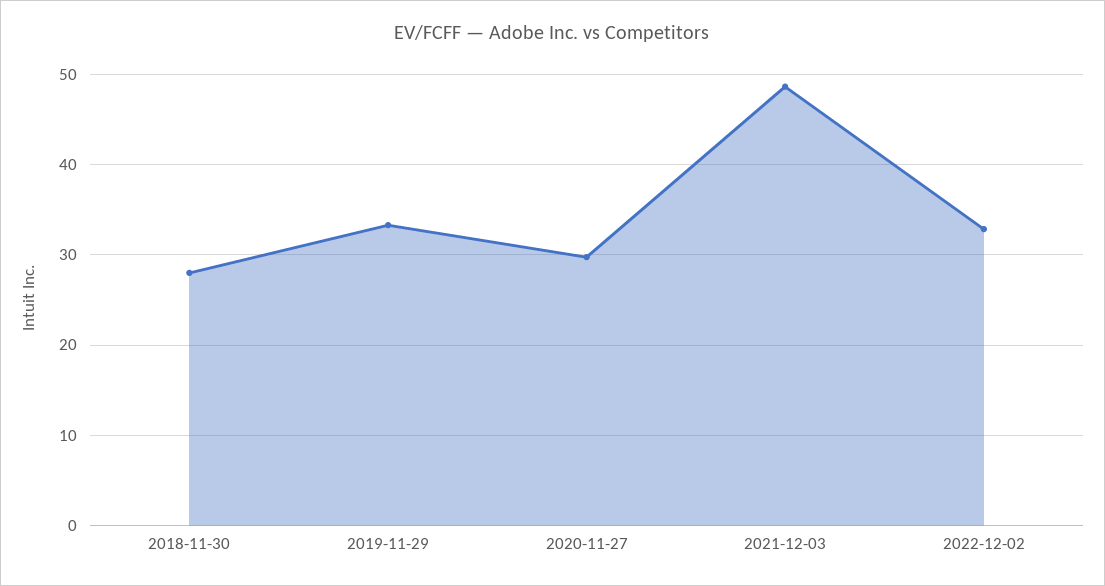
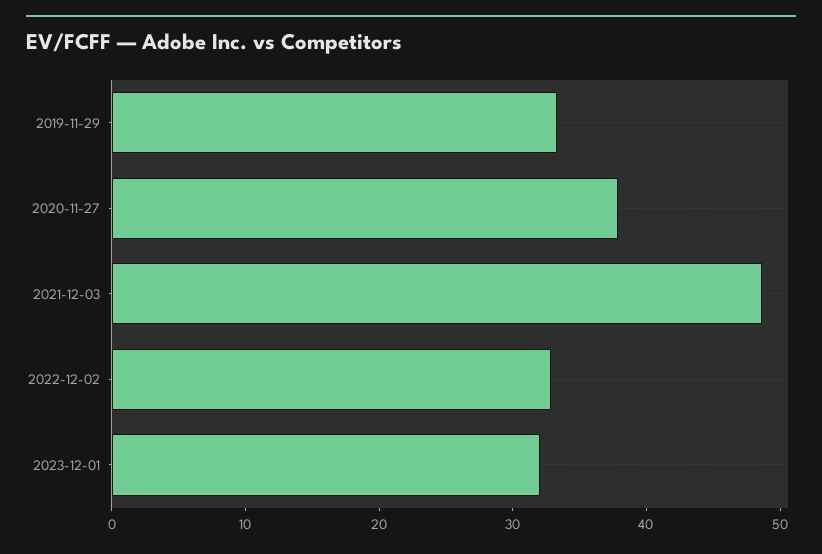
2018-11-30: 28 -> none
2020-11-27: 30 -> 38
2023-12-01: none -> 32

